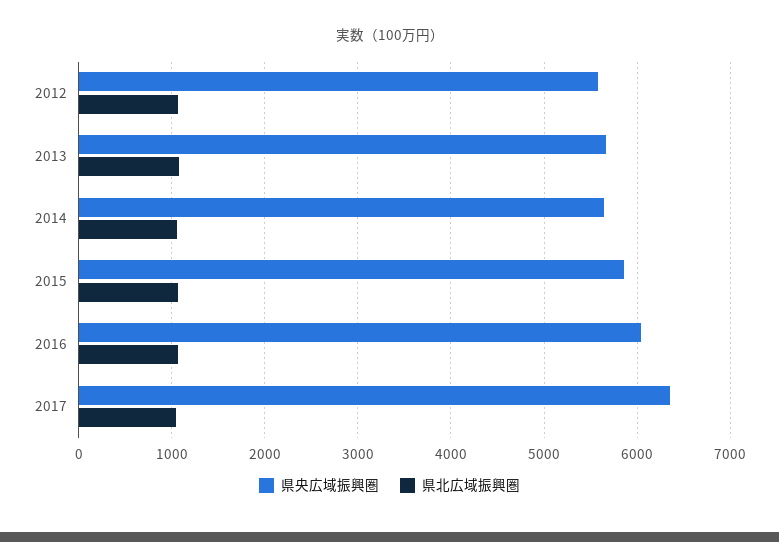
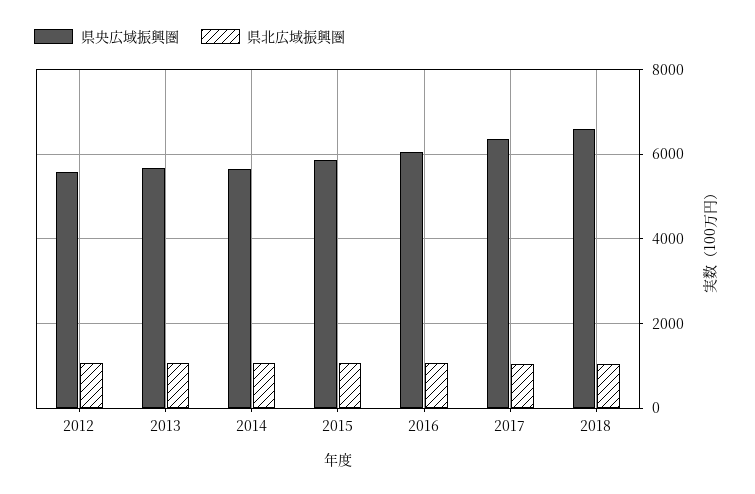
県央広域振興圏, 2018: none -> 6600
県北広域振興圏, 2018: none -> 1000

